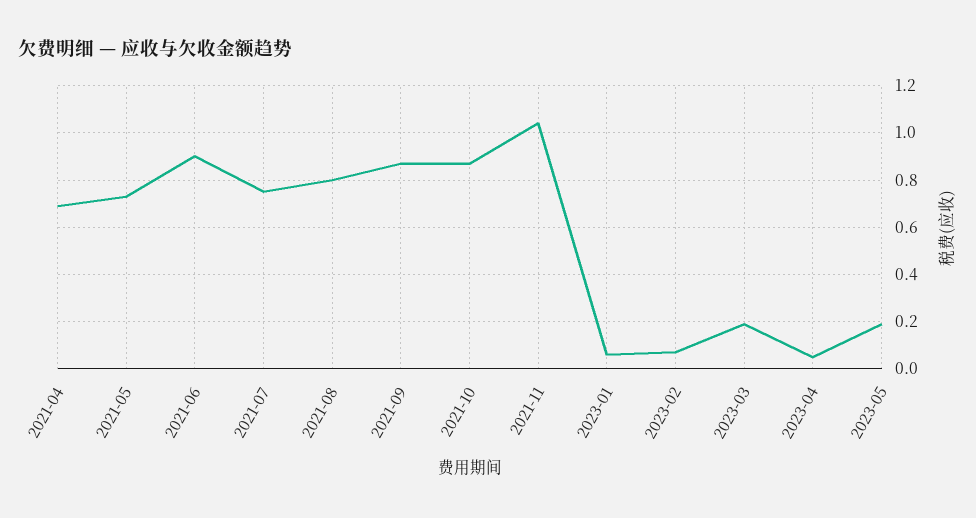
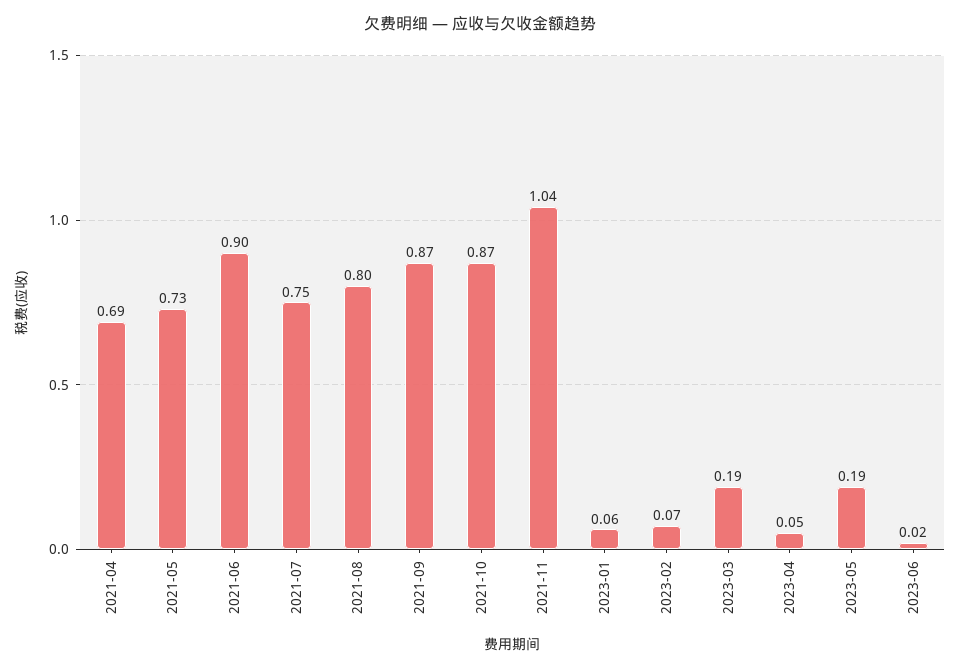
2023-06: none -> 0.02

